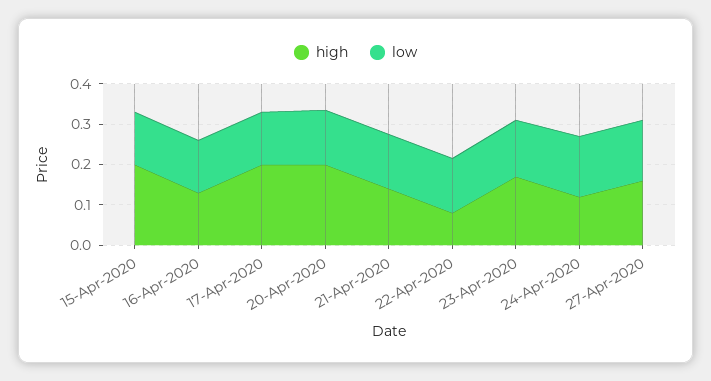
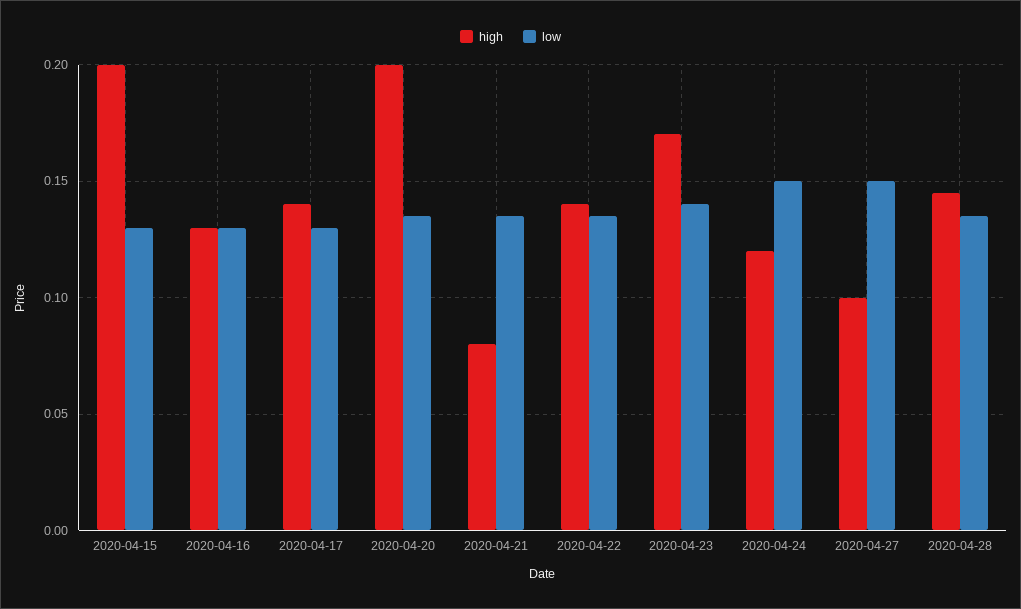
high, 17-Apr-2020: 0.2 -> 0.14
high, 21-Apr-2020: 0.14 -> 0.08
high, 22-Apr-2020: 0.08 -> 0.14
high, 27-Apr-2020: 0.16 -> 0.1
high, 2020-04-28: none -> 0.145
low, 2020-04-28: none -> 0.135

